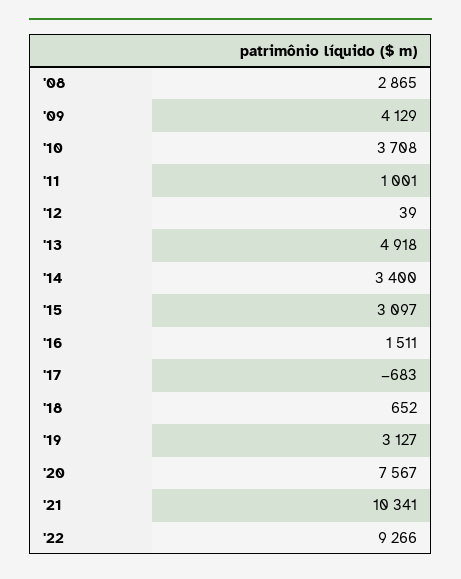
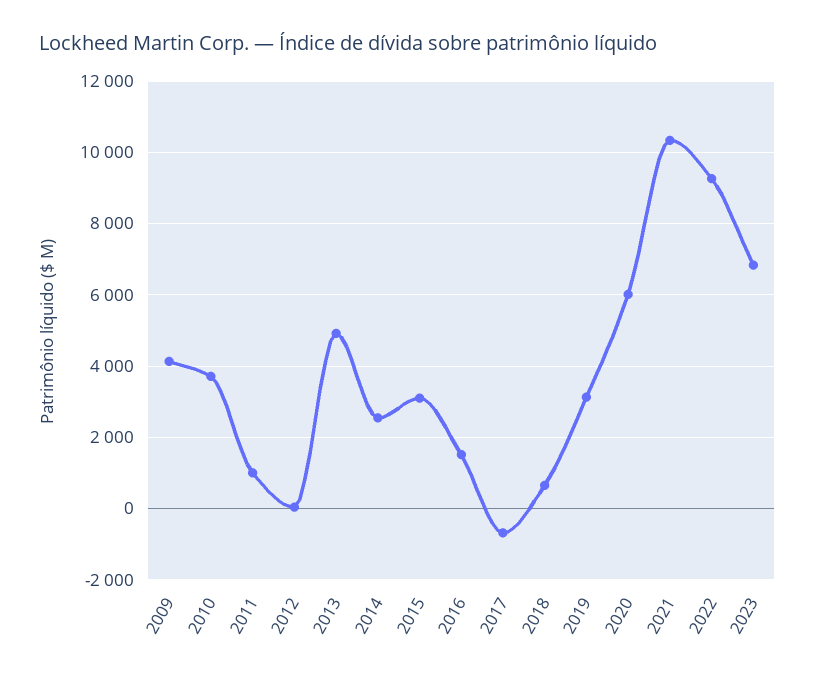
'08: 2865 -> none
'14: 3400 -> 2600
'20: 7567 -> 6000
2023: none -> 6800

